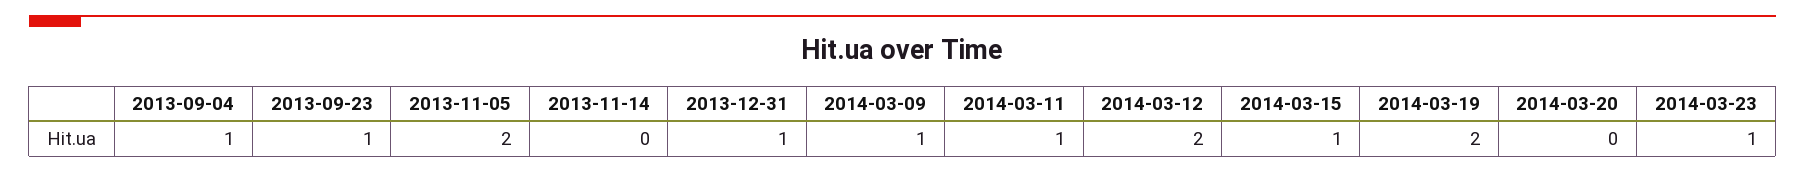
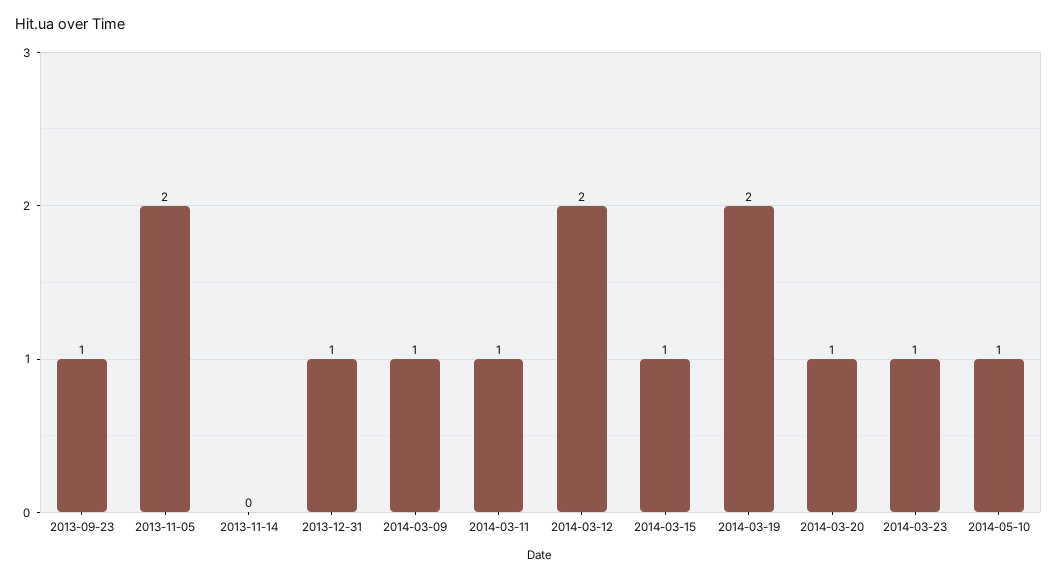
2013-09-04: 1 -> none
2014-03-20: 0 -> 1
2014-05-10: none -> 1

